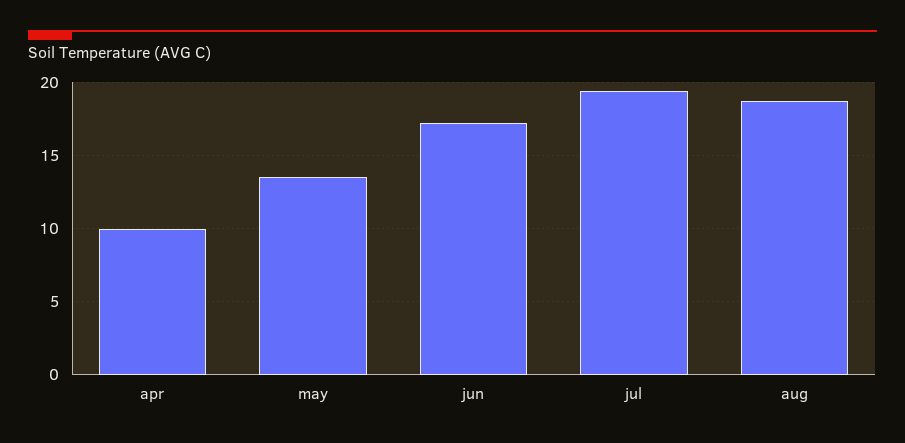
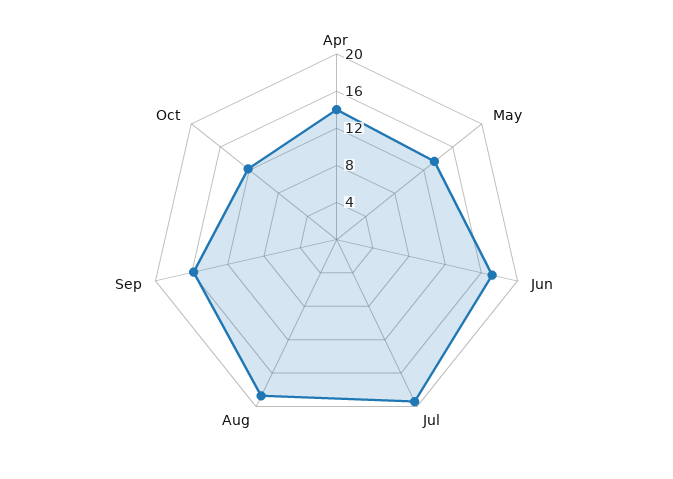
apr: 10 -> 14
Sep: none -> 16
Oct: none -> 12

